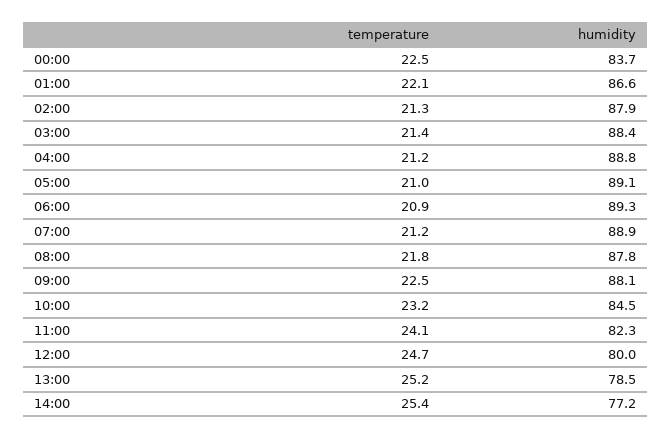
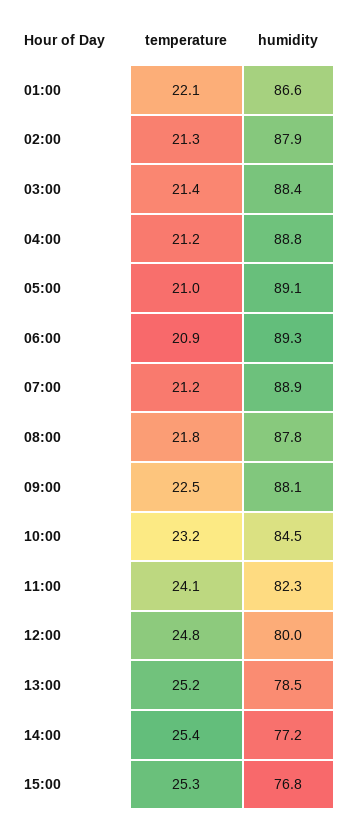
temperature, 00:00: 22.5 -> none
humidity, 00:00: 83.7 -> none
temperature, 12:00: 24.7 -> 24.8
temperature, 15:00: none -> 25.3
humidity, 15:00: none -> 76.8

